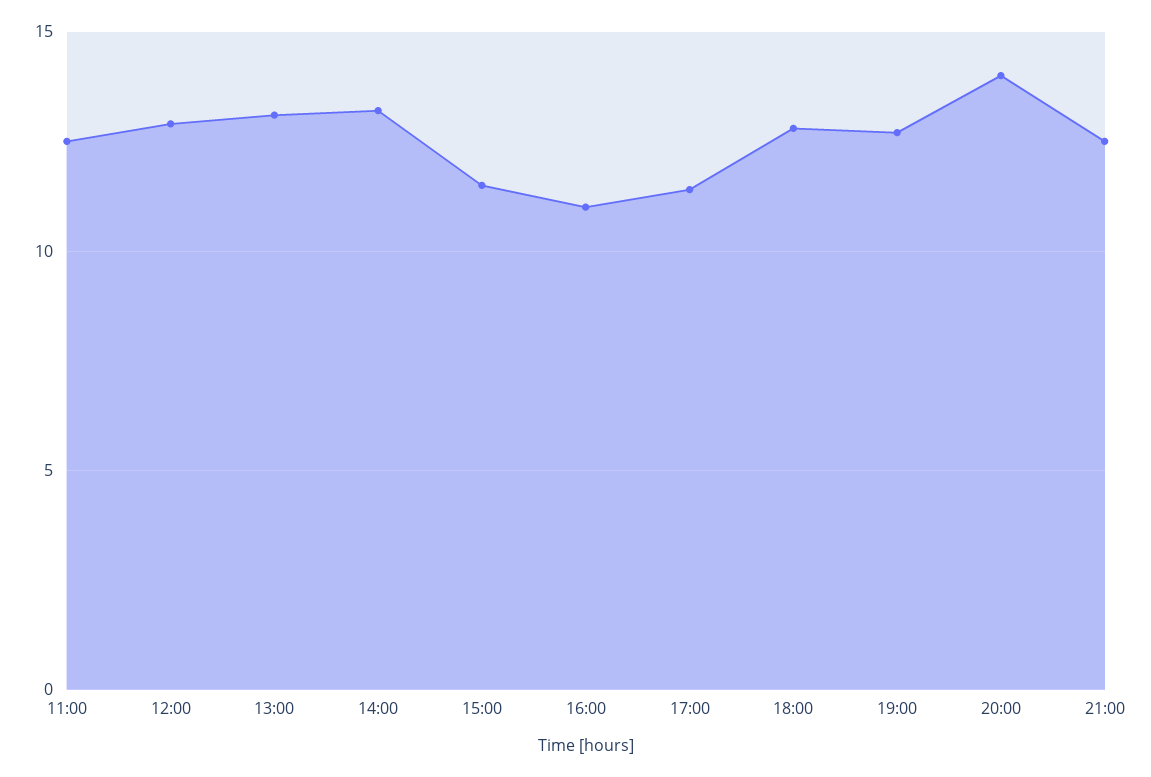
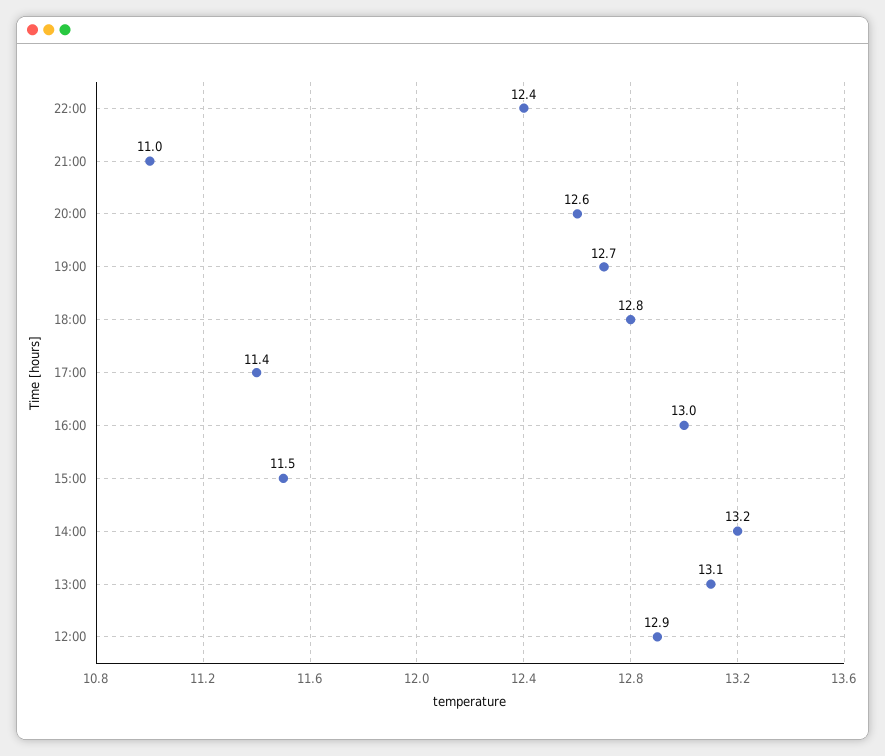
11:00: 12.5 -> none
16:00: 11 -> 13
20:00: 14 -> 12.6
21:00: 12.5 -> 11
22:00: none -> 12.4

